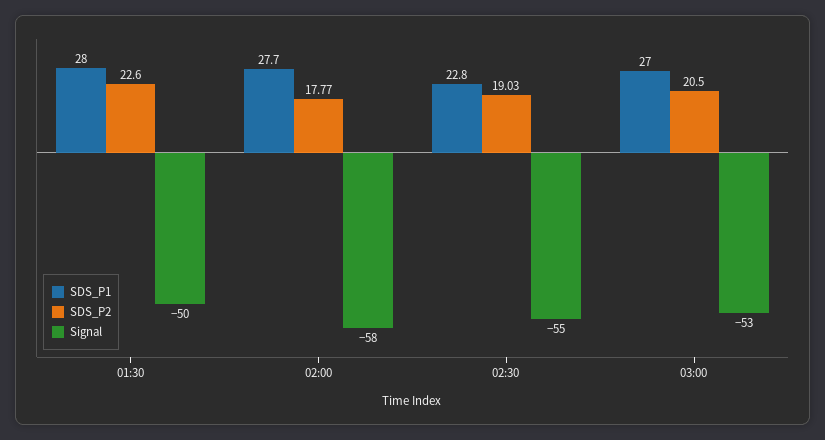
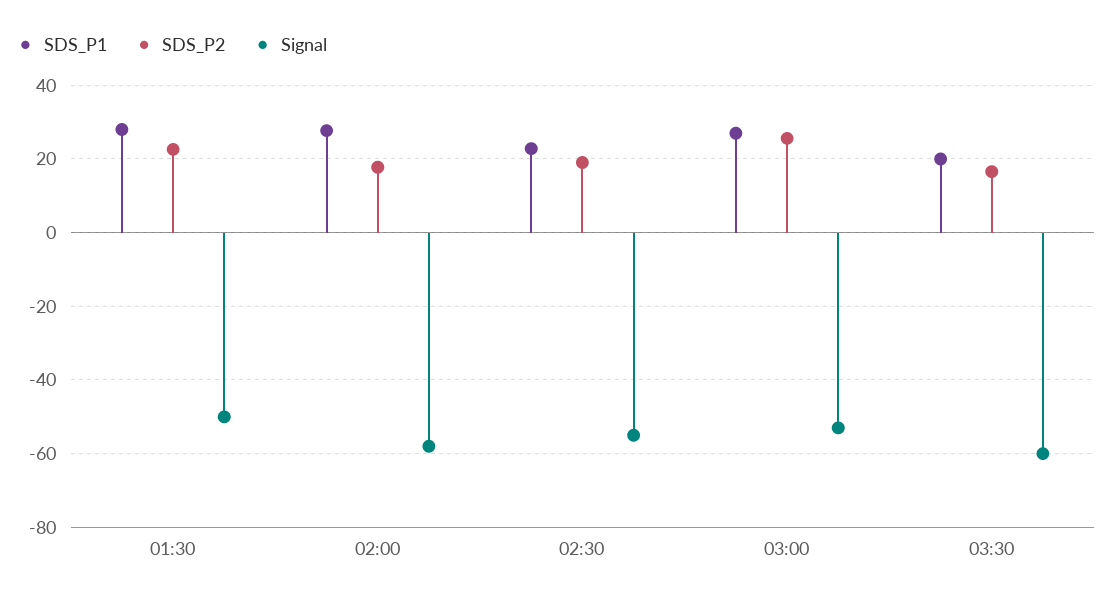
SDS_P2, 03:00: 20.5 -> 26
SDS_P1, 03:30: none -> 20
SDS_P2, 03:30: none -> 16
Signal, 03:30: none -> -60

